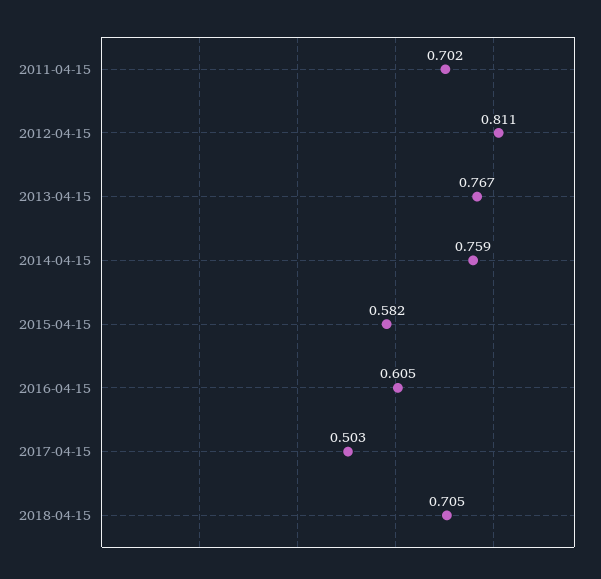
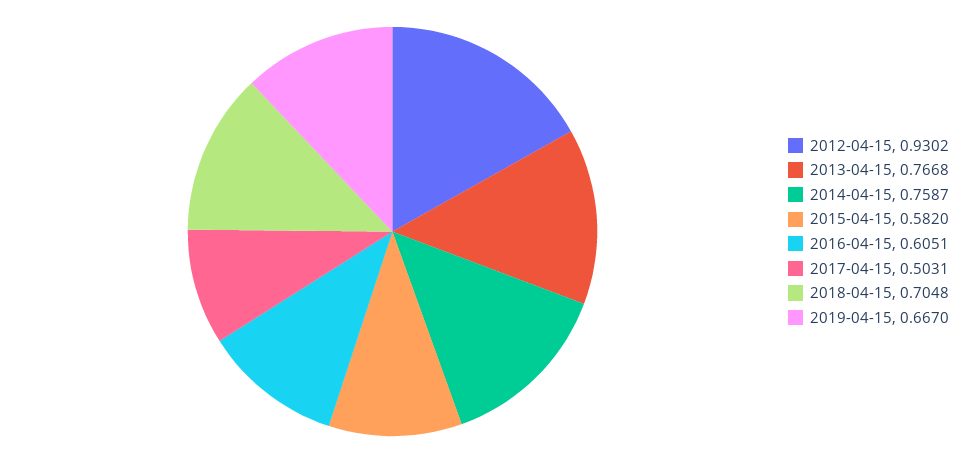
2011-04-15: 0.702 -> none
2012-04-15: 0.811 -> 0.9302
2019-04-15: none -> 0.667

